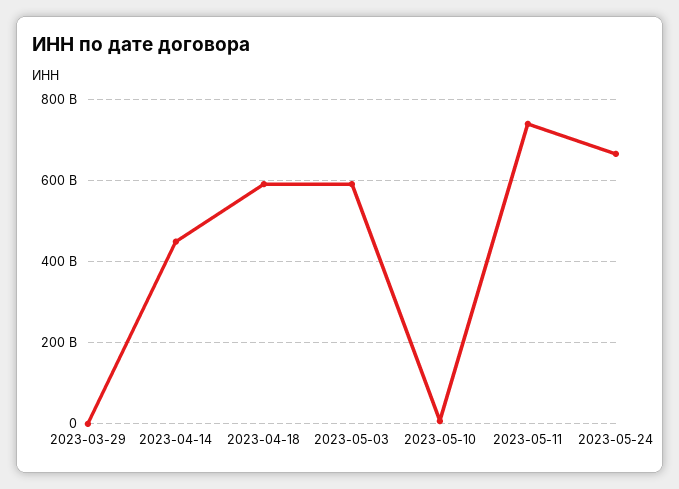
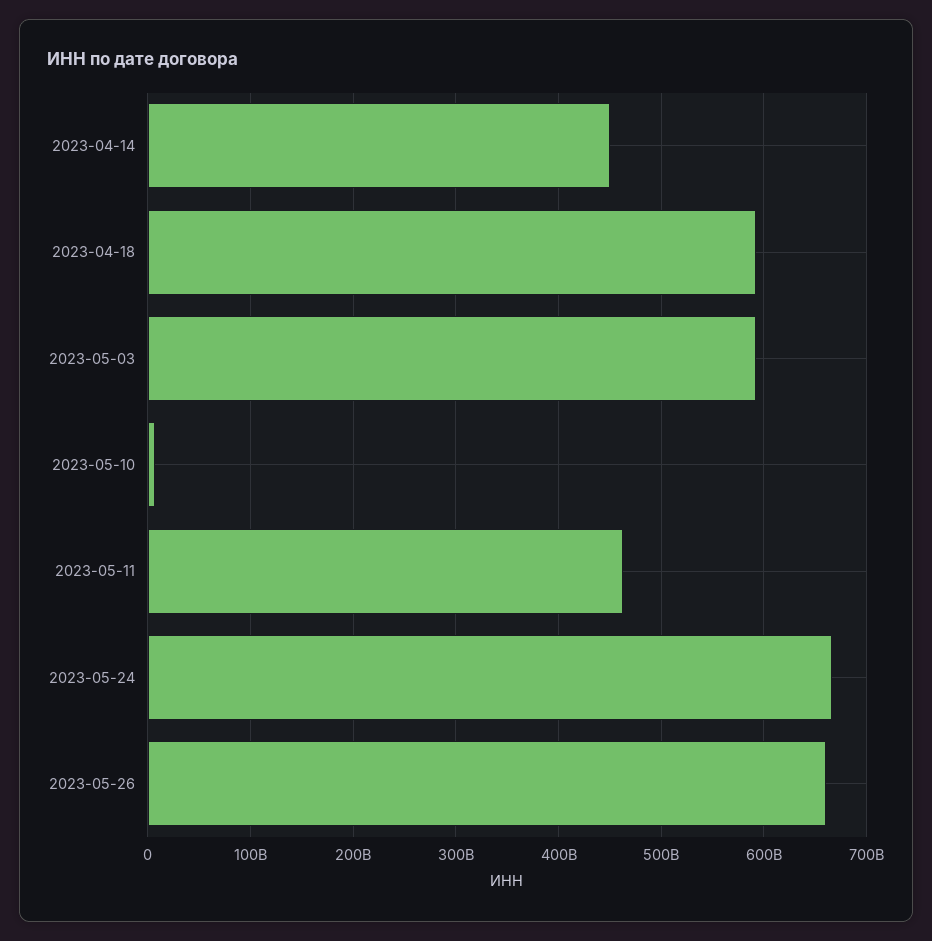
2023-03-29: 0 -> none
2023-05-11: 740000000000 -> 460000000000
2023-05-26: none -> 660000000000

